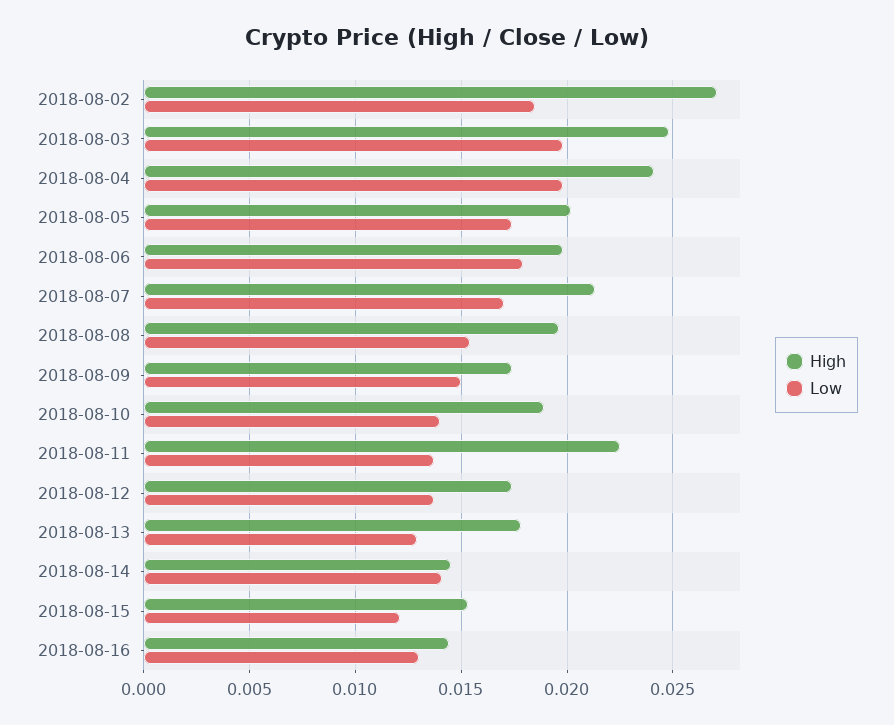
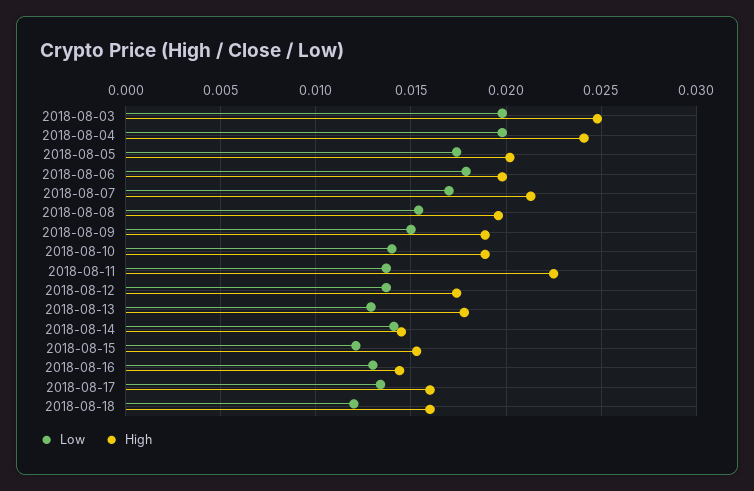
High, 2018-08-02: 0.027 -> none
Low, 2018-08-02: 0.0185 -> none
High, 2018-08-09: 0.0175 -> 0.019
Low, 2018-08-17: none -> 0.0135
High, 2018-08-17: none -> 0.016
Low, 2018-08-18: none -> 0.012
High, 2018-08-18: none -> 0.016

